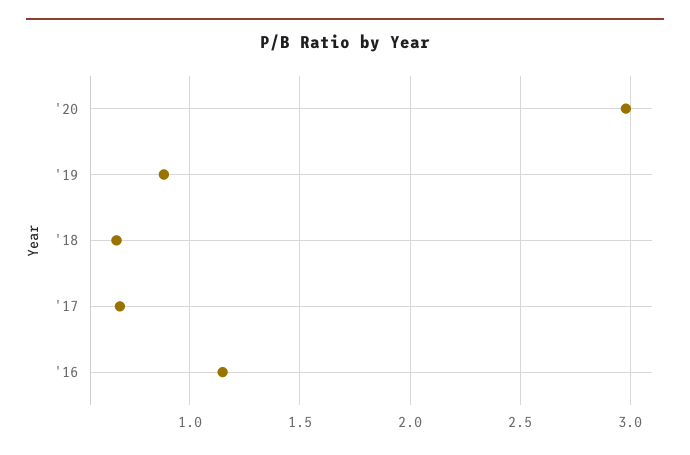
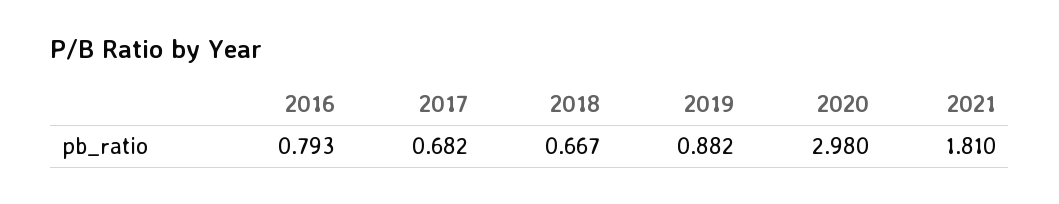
'16: 1.15 -> 0.793
2021: none -> 1.81

